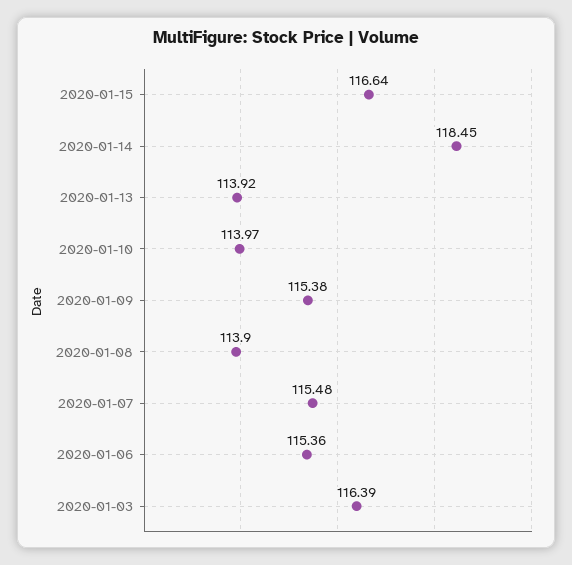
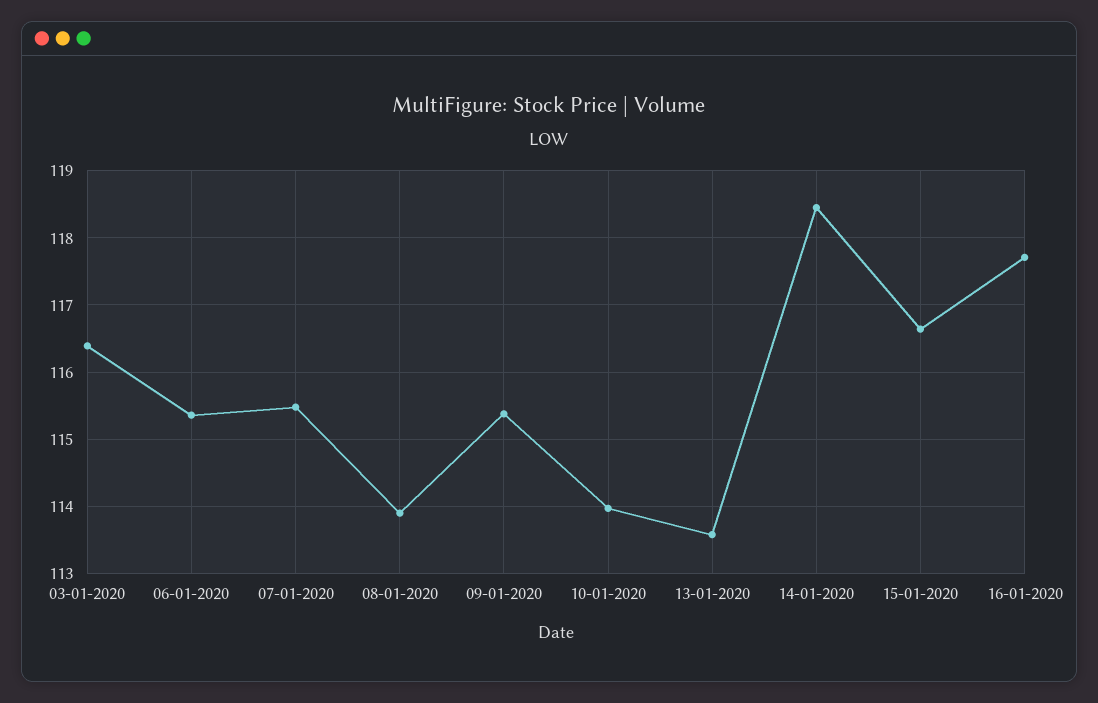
2020-01-13: 113.92 -> 113.6
16-01-2020: none -> 117.7

